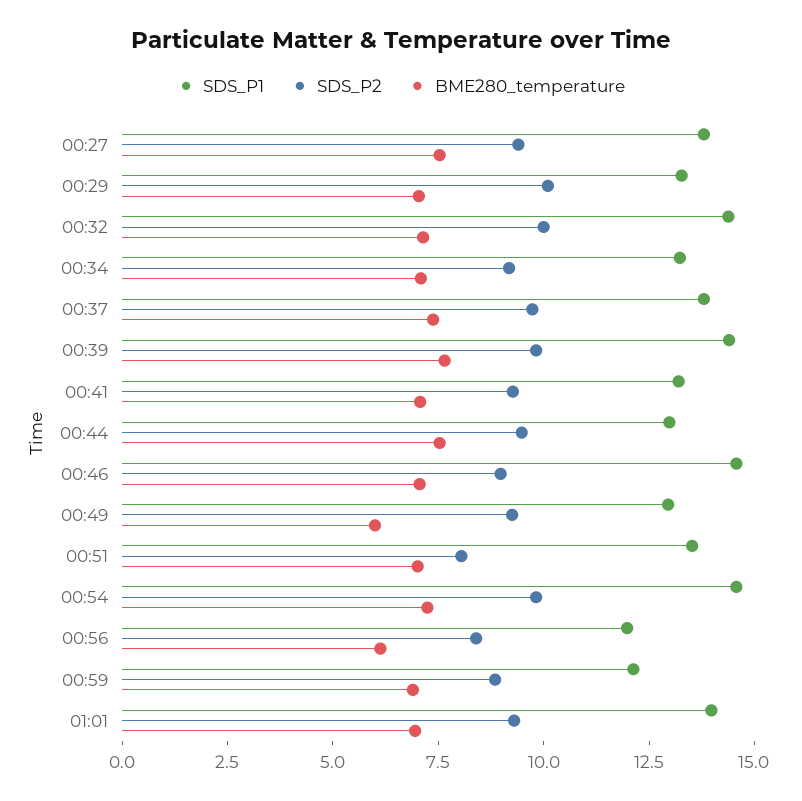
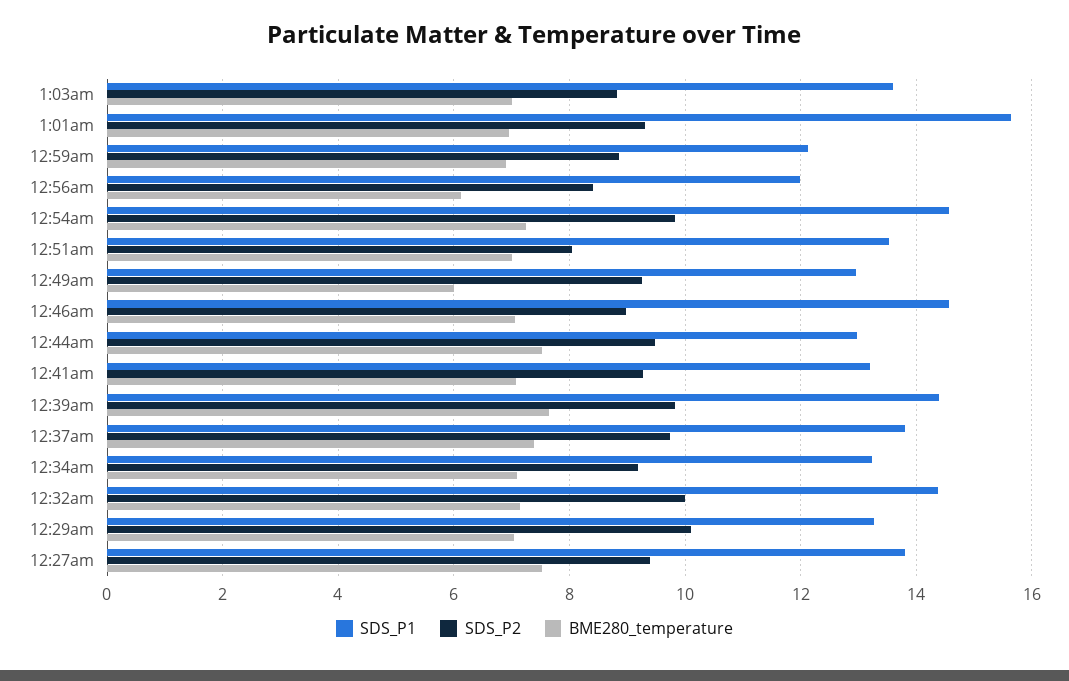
SDS_P1, 01:01: 14 -> 15.6
SDS_P1, 1:03am: none -> 13.6
SDS_P2, 1:03am: none -> 8.8
BME280_temperature, 1:03am: none -> 7

